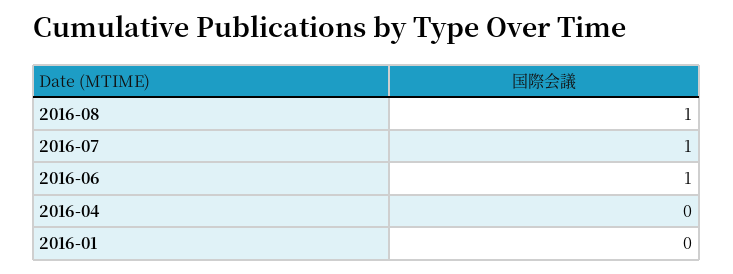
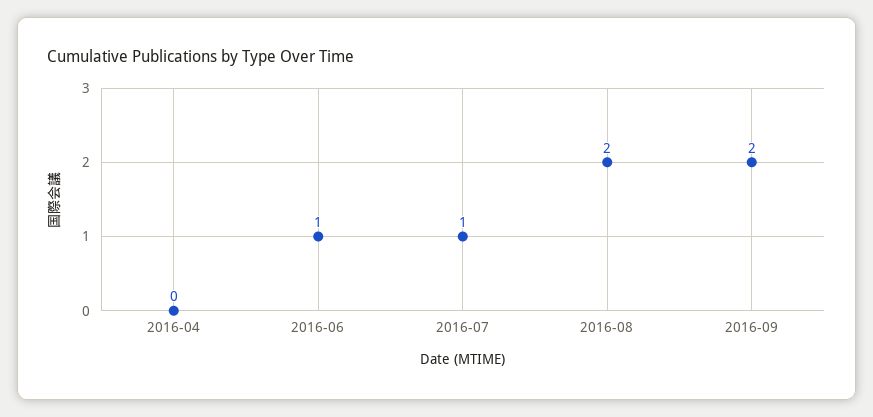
2016-08: 1 -> 2
2016-01: 0 -> none
2016-09: none -> 2

